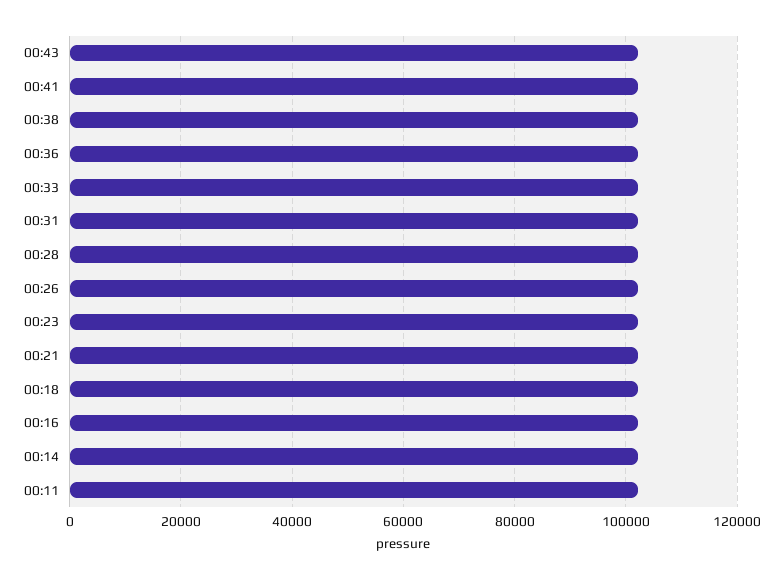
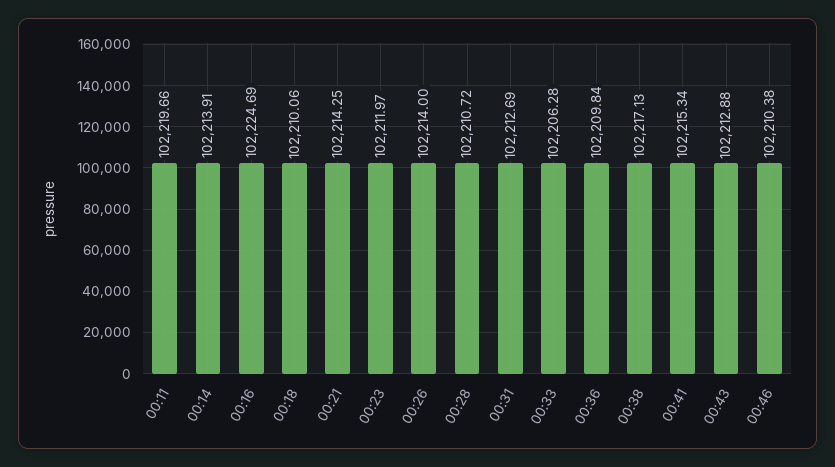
00:46: none -> 102210.38

